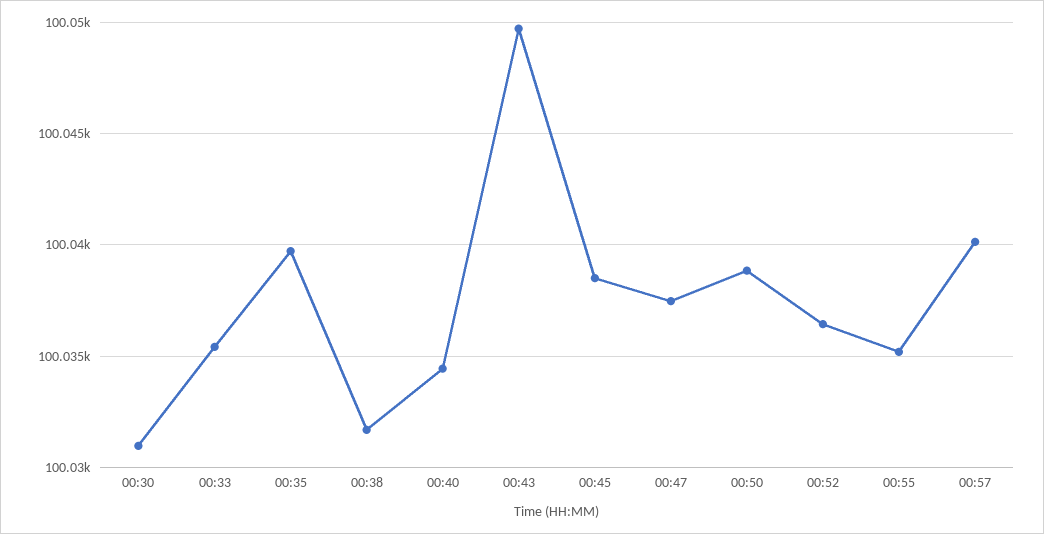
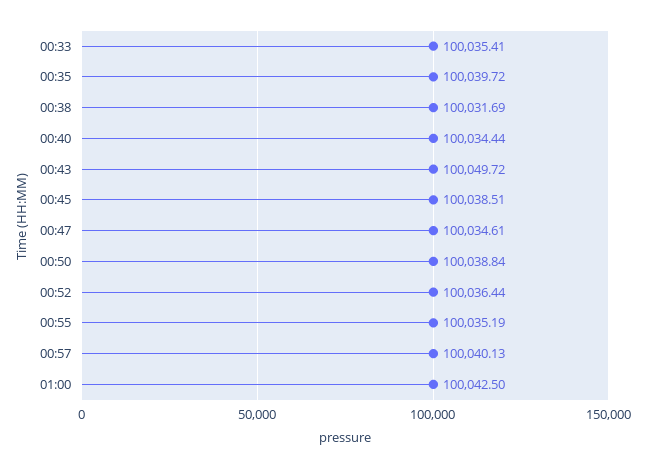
00:30: 100031 -> none
00:47: 100037.5 -> 100034.61
01:00: none -> 100042.5

